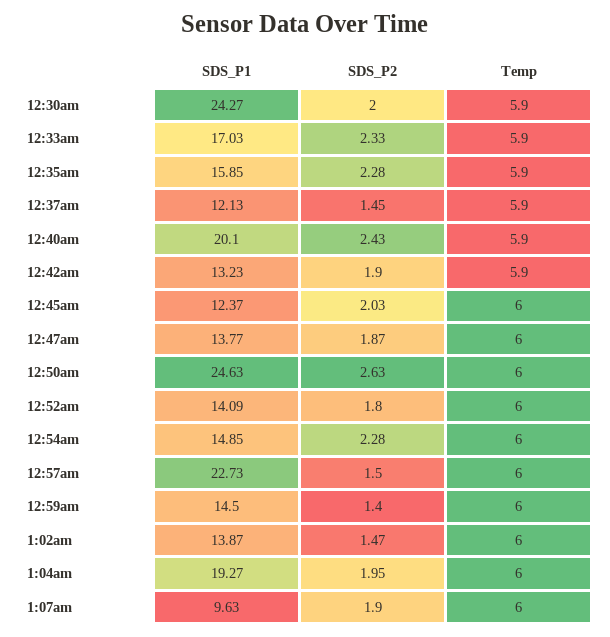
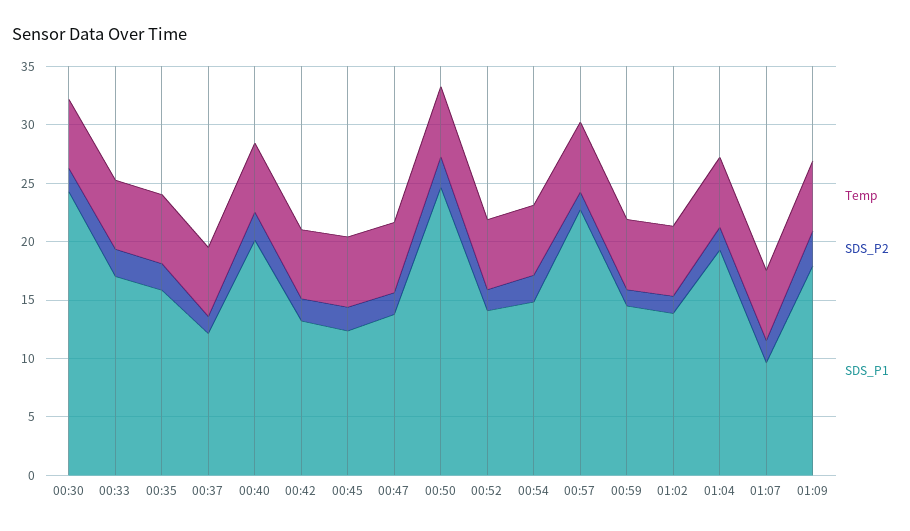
Temp, 01:09: none -> 6
SDS_P2, 01:09: none -> 3
SDS_P1, 01:09: none -> 18

